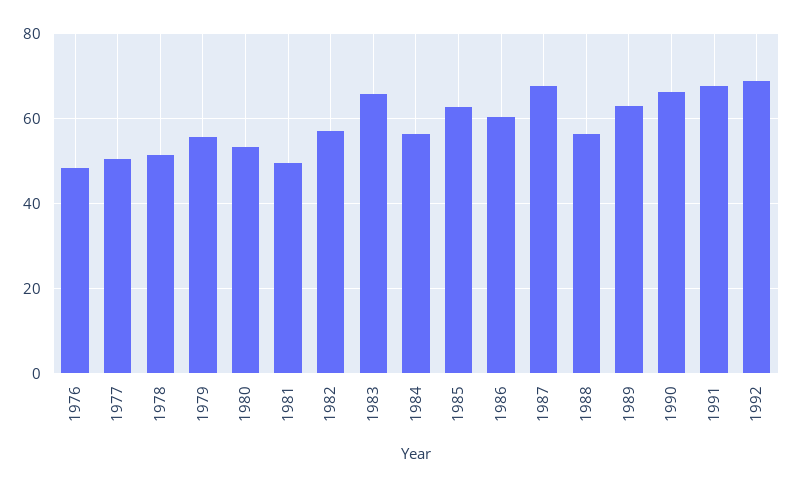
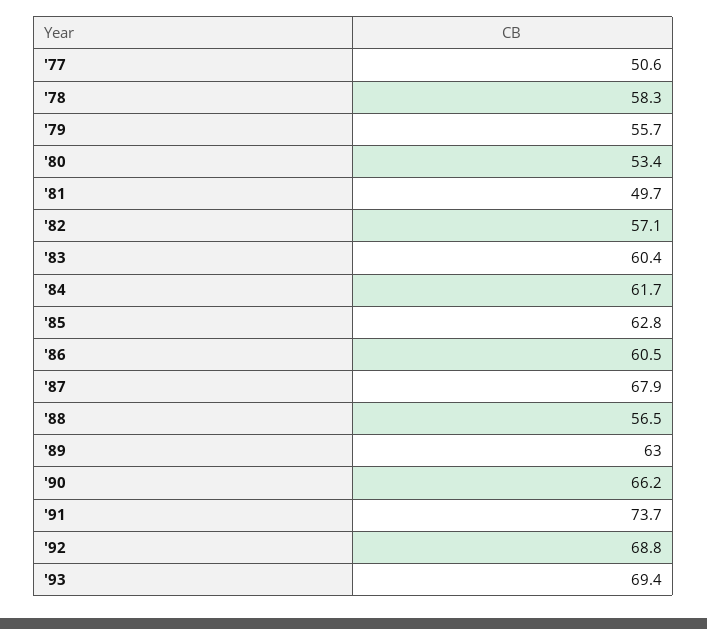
1976: 48 -> none
1978: 52 -> 58.3
1983: 66 -> 60.4
1984: 56 -> 61.7
1991: 68 -> 73.7
'93: none -> 69.4

